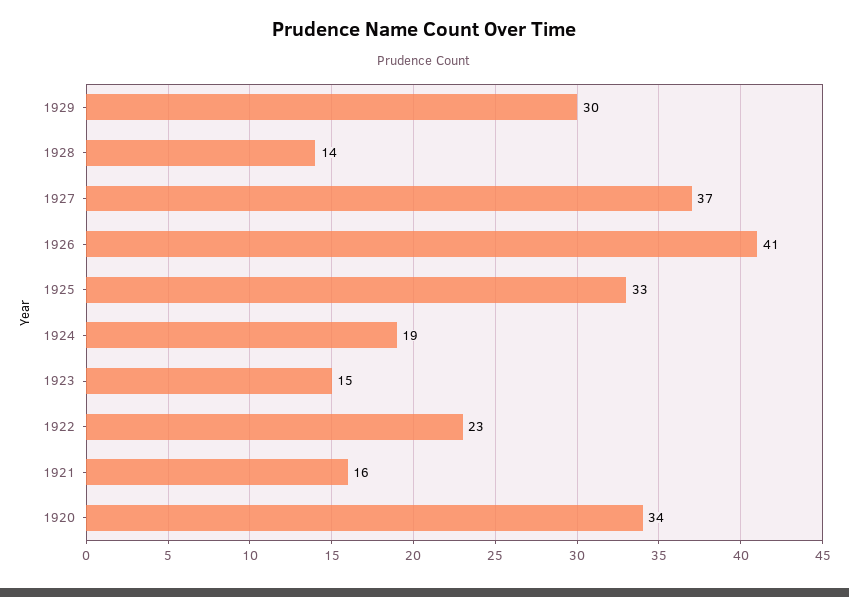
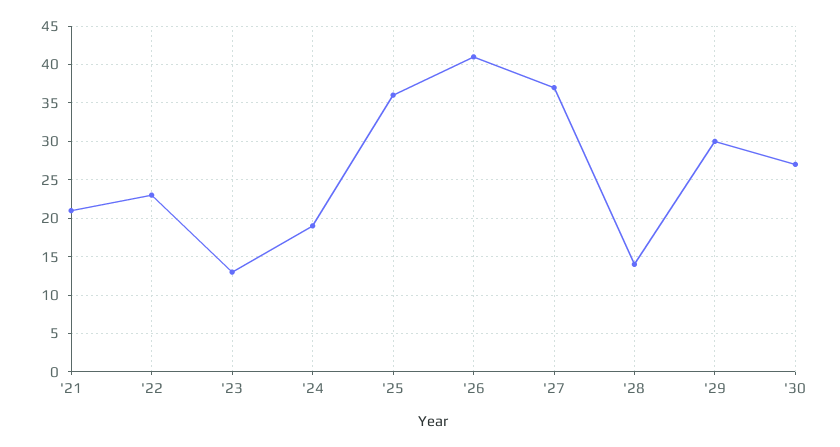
1925: 33 -> 36
1923: 15 -> 13
1921: 16 -> 21
1920: 34 -> none
'30: none -> 27

